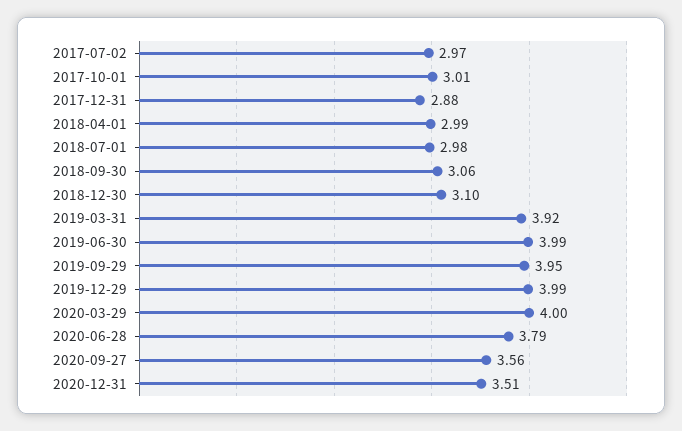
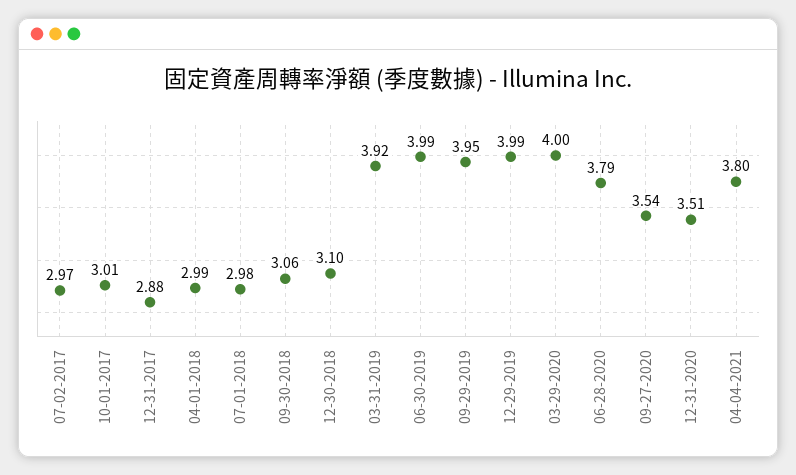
2020-09-27: 3.56 -> 3.54
04-04-2021: none -> 3.8

